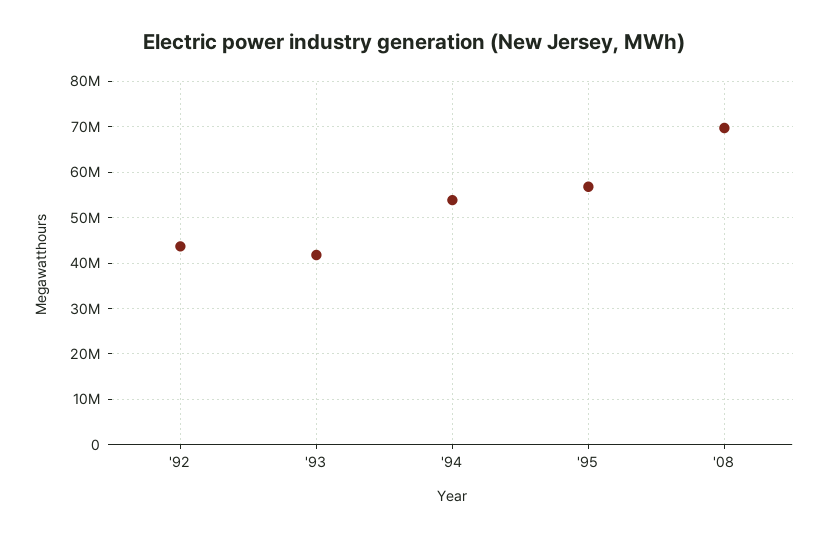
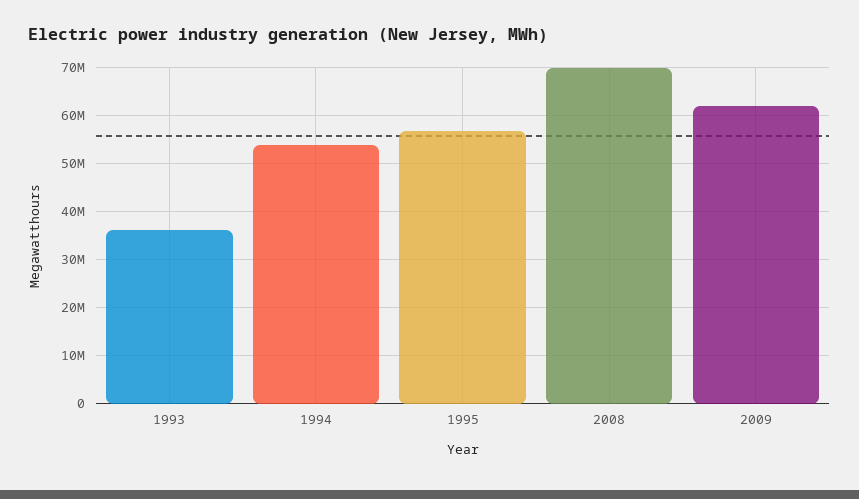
'92: 44000000 -> none
'93: 42000000 -> 36000000
2009: none -> 62000000

